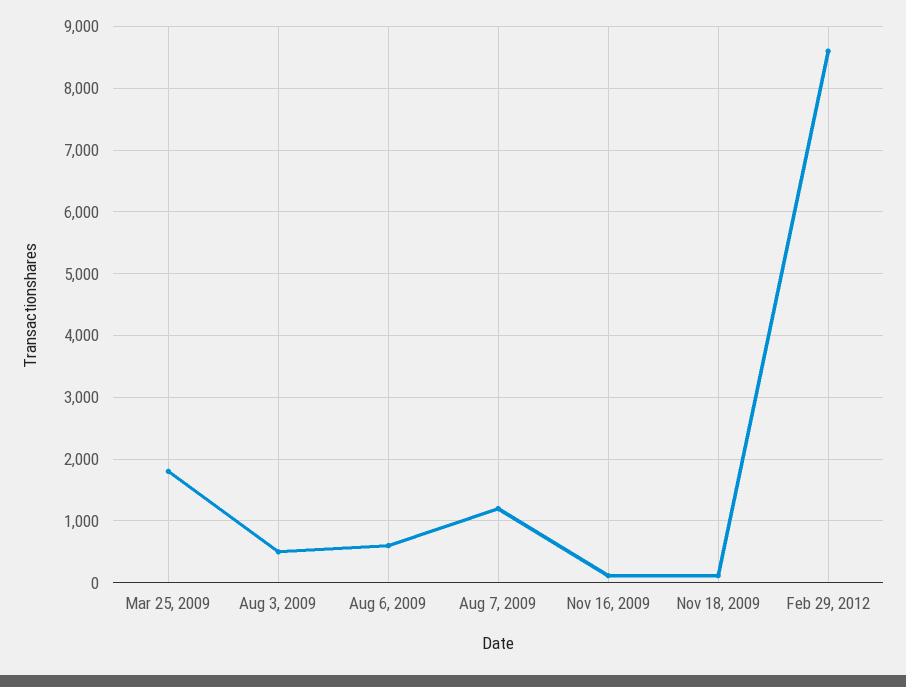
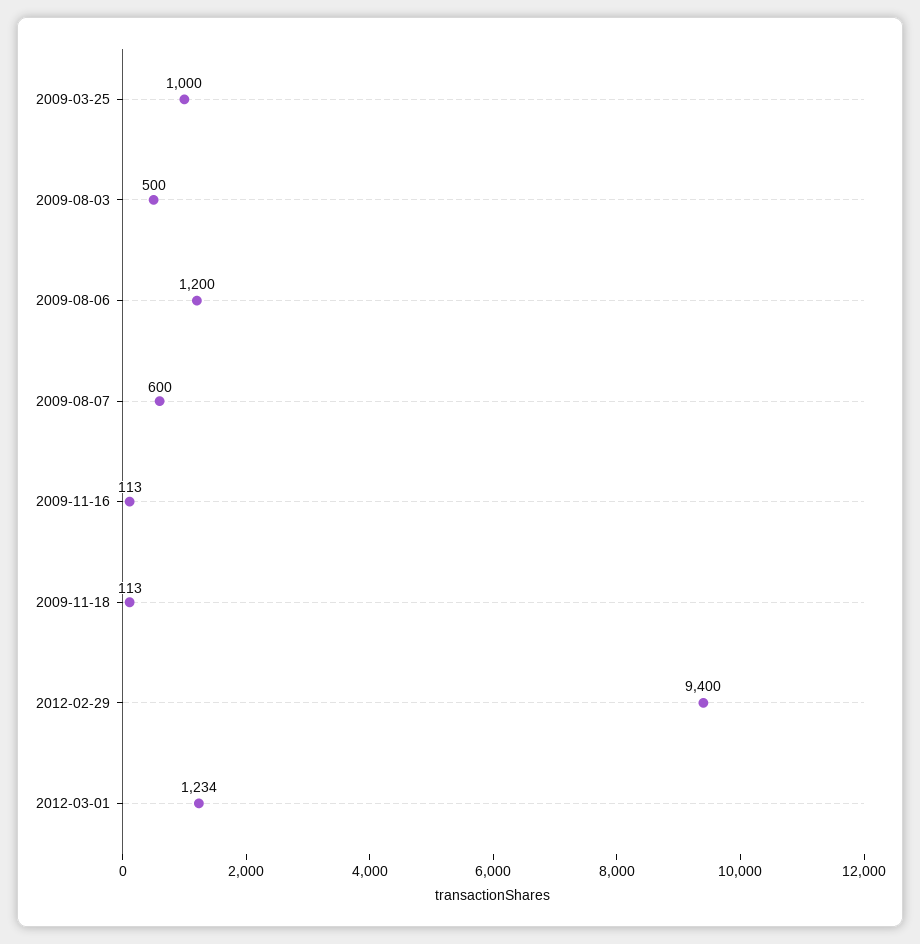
Mar 25, 2009: 1800 -> 1000
Aug 6, 2009: 600 -> 1200
Aug 7, 2009: 1200 -> 600
Feb 29, 2012: 8600 -> 9400
2012-03-01: none -> 1234

